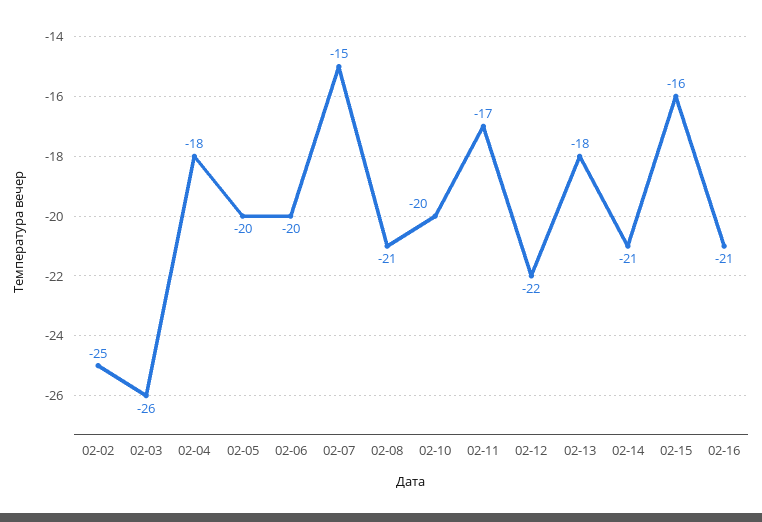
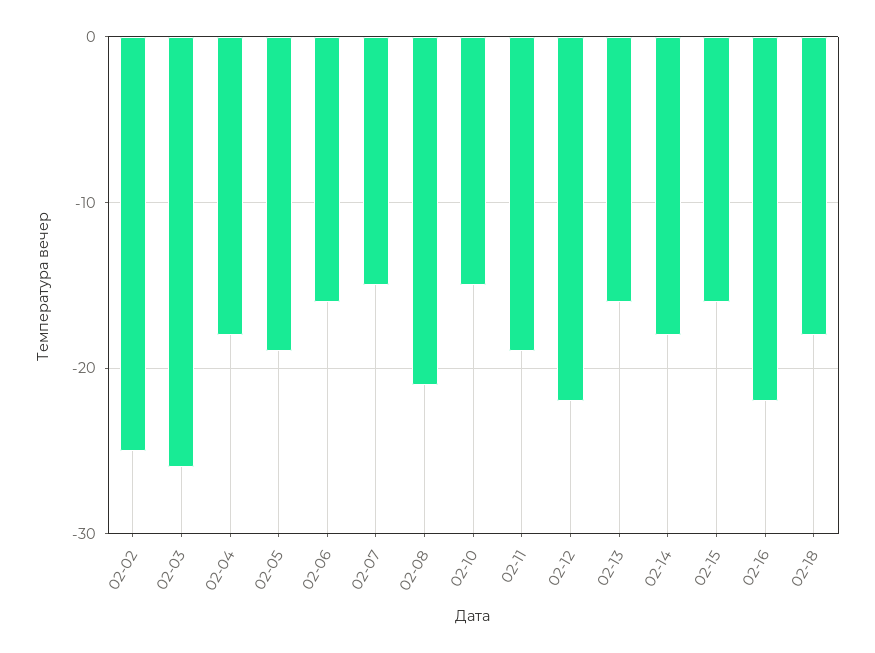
02-05: -20 -> -19
02-06: -20 -> -16
02-10: -20 -> -15
02-11: -17 -> -19
02-13: -18 -> -16
02-14: -21 -> -18
02-16: -21 -> -22
02-18: none -> -18

